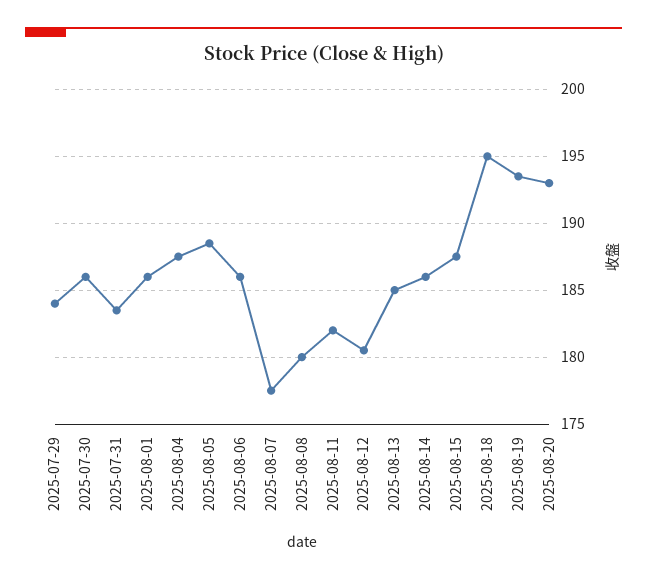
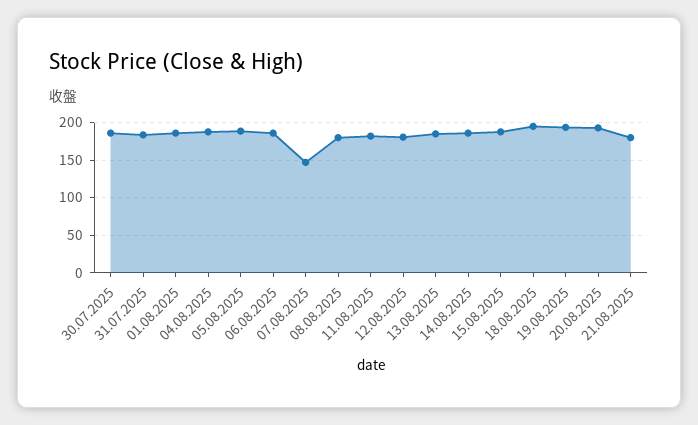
2025-07-29: 184 -> none
2025-08-07: 177.5 -> 150
21.08.2025: none -> 180

